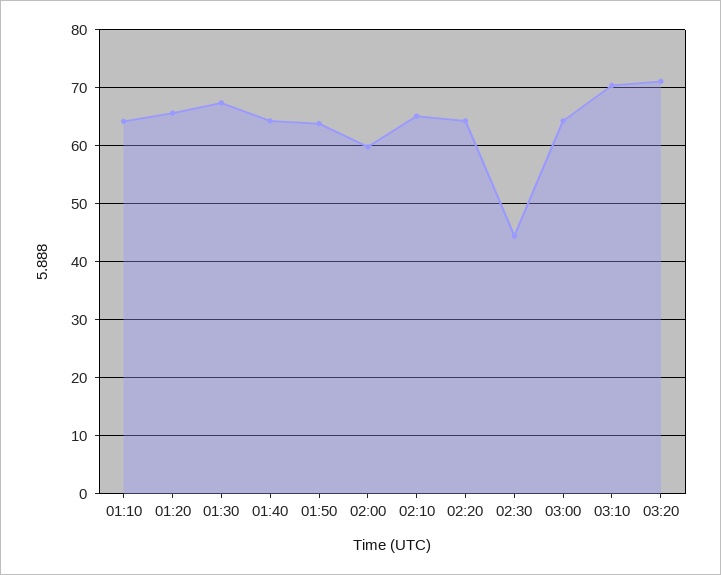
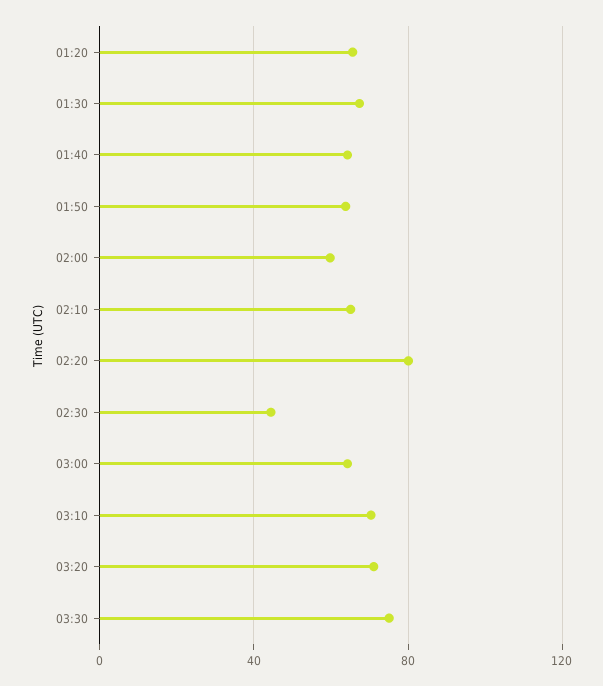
01:10: 64 -> none
02:20: 64 -> 80
03:30: none -> 75

